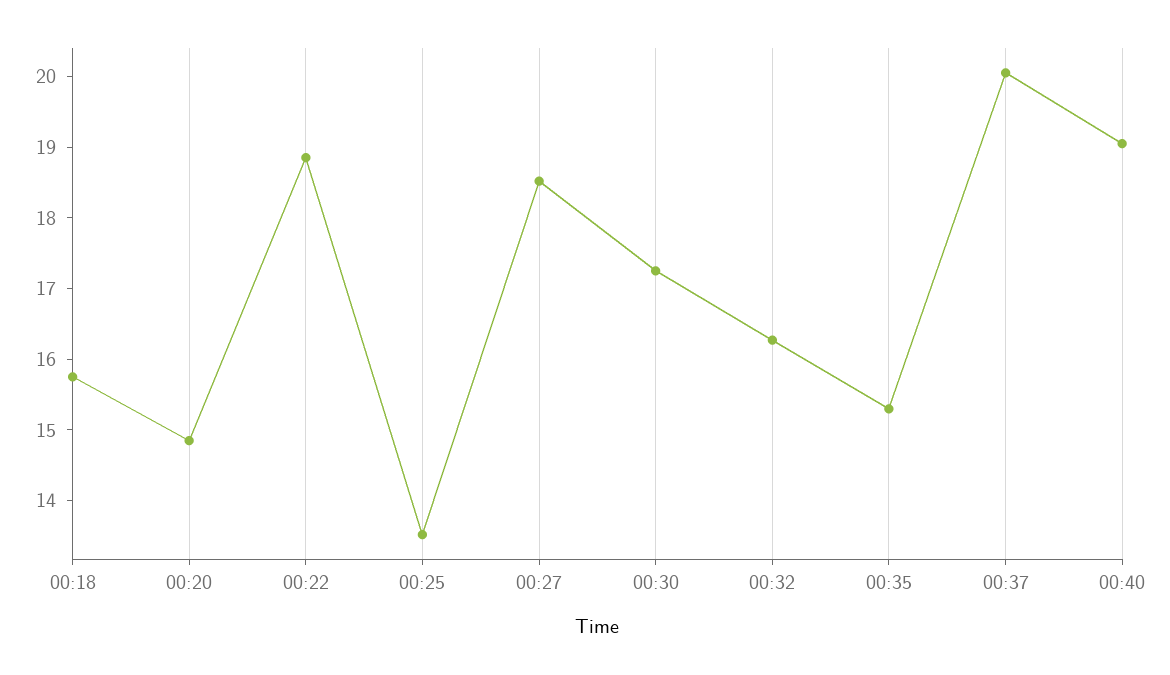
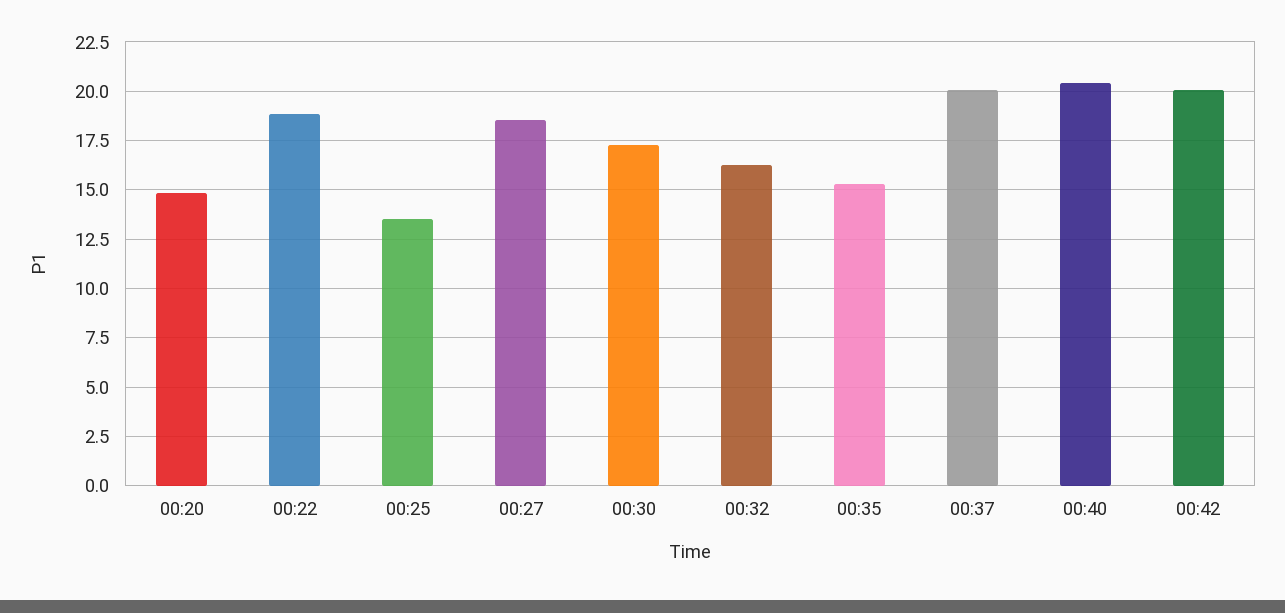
00:18: 15.8 -> none
00:40: 19 -> 20.5
00:42: none -> 20

